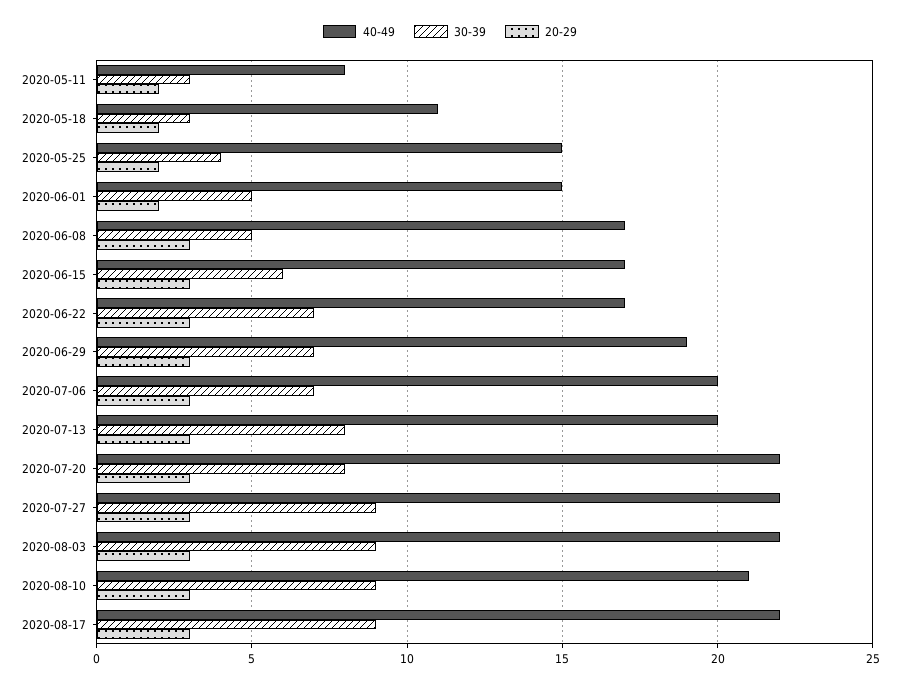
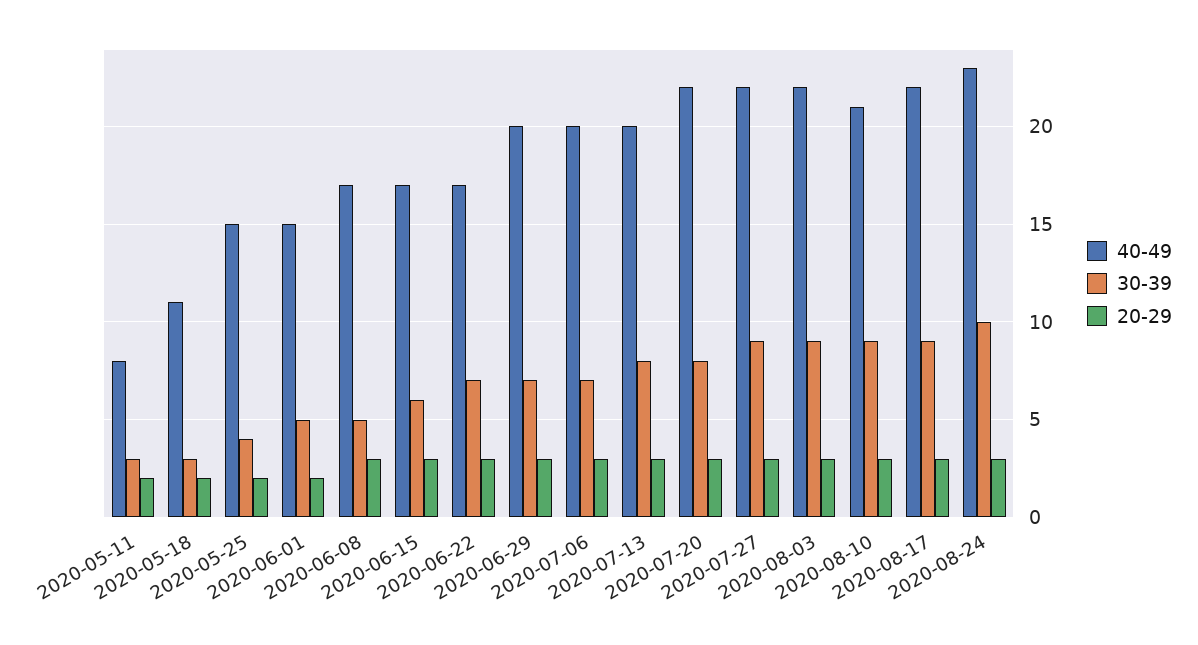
40-49, 2020-06-29: 19 -> 20
40-49, 2020-08-24: none -> 23
30-39, 2020-08-24: none -> 10
20-29, 2020-08-24: none -> 3

